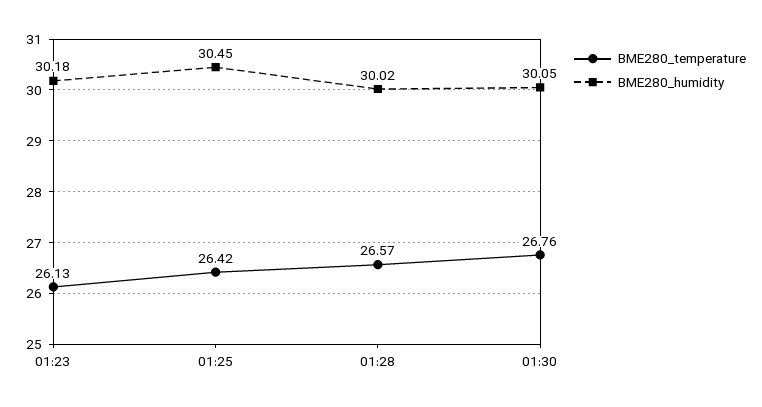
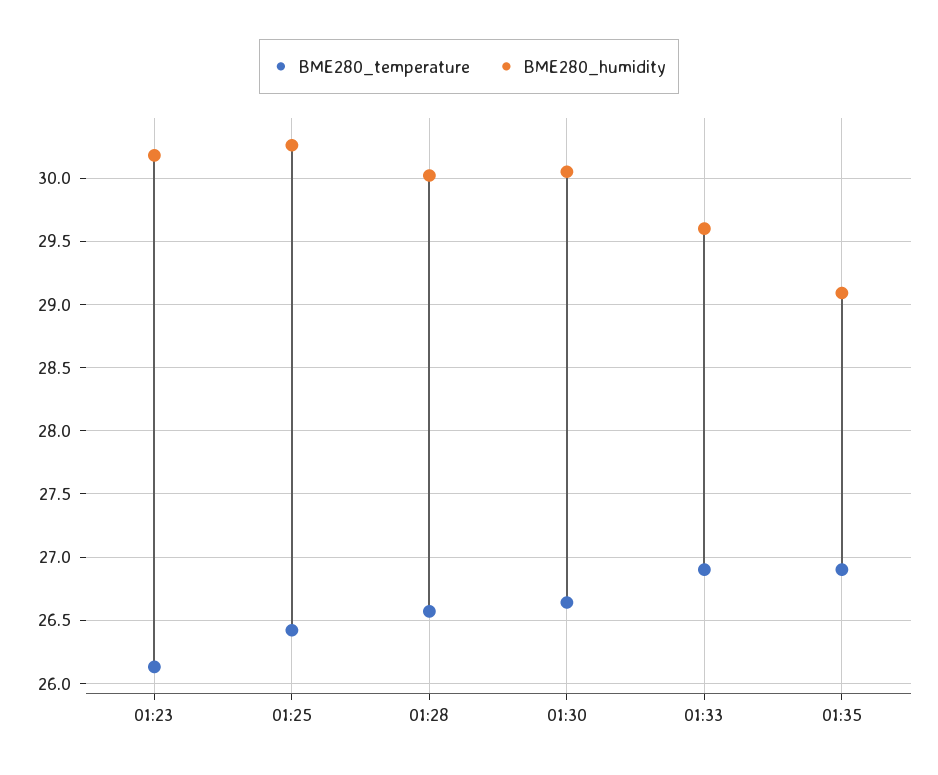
BME280_humidity, 01:25: 30.45 -> 30.25
BME280_temperature, 01:30: 26.76 -> 26.65
BME280_temperature, 01:33: none -> 26.9
BME280_humidity, 01:33: none -> 29.6
BME280_temperature, 01:35: none -> 26.9
BME280_humidity, 01:35: none -> 29.1

